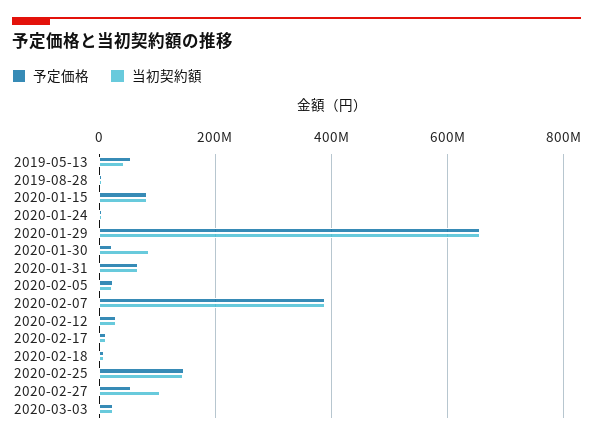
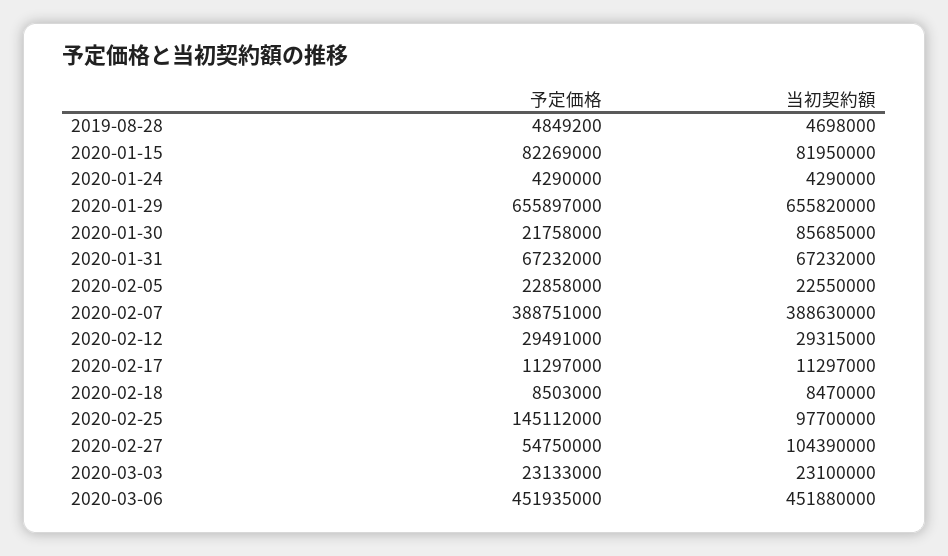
予定価格, 2019-05-13: 60000000 -> none
当初契約額, 2019-05-13: 40000000 -> none
当初契約額, 2020-02-25: 140000000 -> 97700000
予定価格, 2020-03-06: none -> 451935000
当初契約額, 2020-03-06: none -> 451880000

